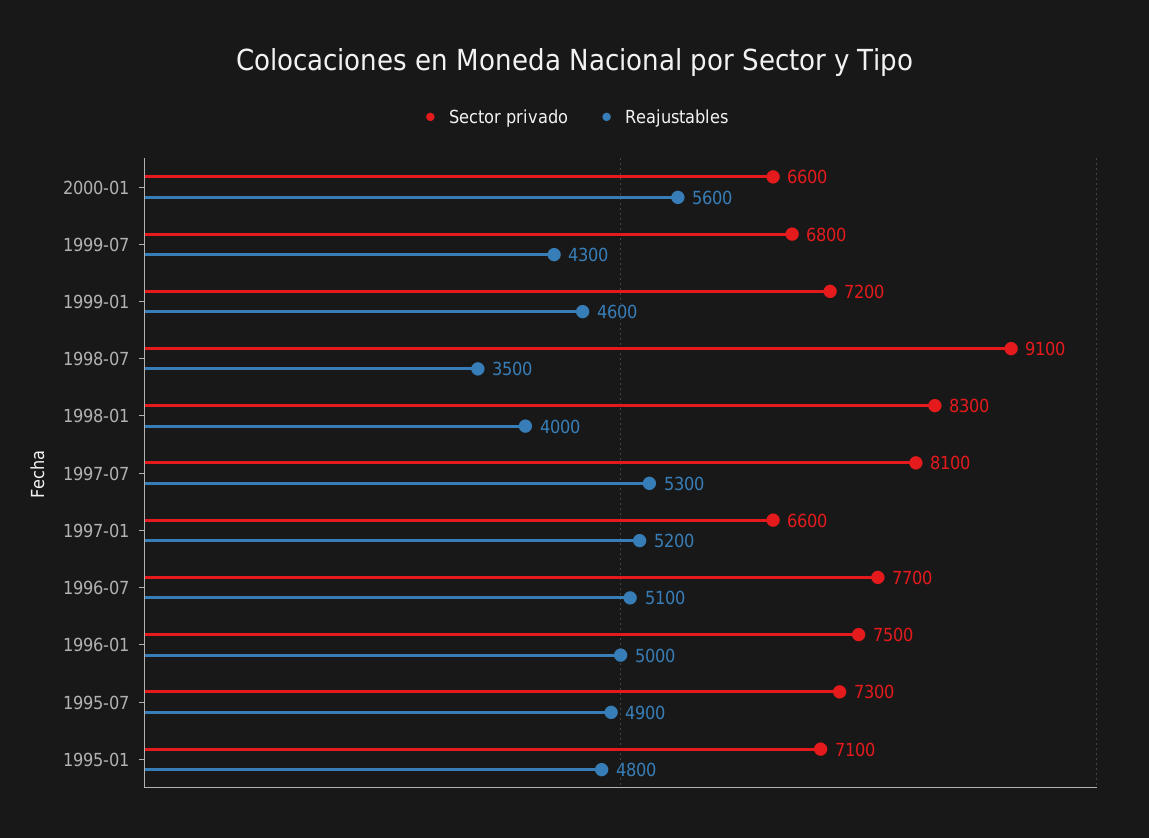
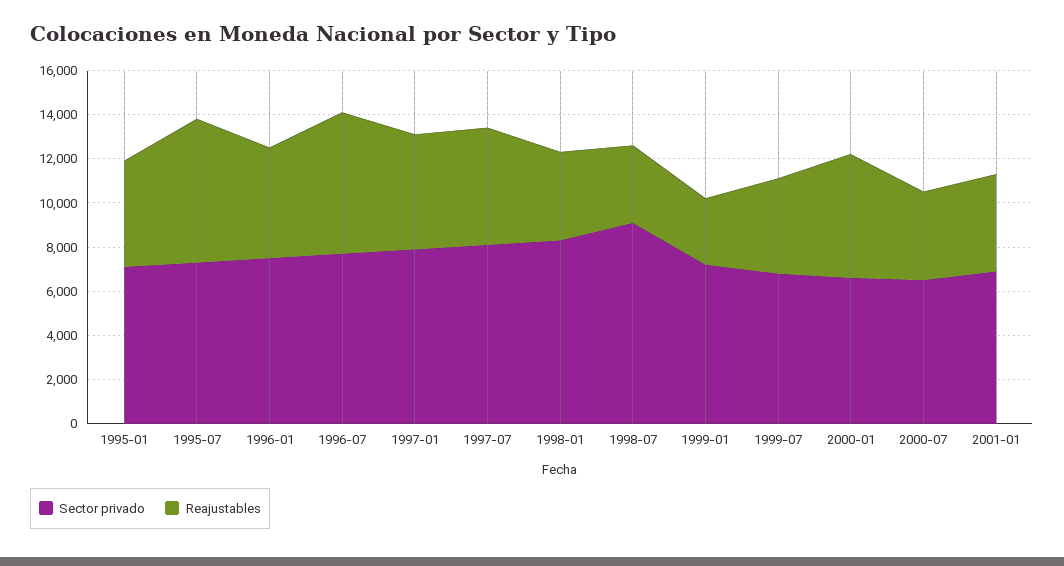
Reajustables, 1999-01: 4600 -> 3000
Sector privado, 1997-01: 6600 -> 8000
Reajustables, 1996-07: 5100 -> 6500
Reajustables, 1995-07: 4900 -> 6500
Sector privado, 2000-07: none -> 6500
Reajustables, 2000-07: none -> 4000
Sector privado, 2001-01: none -> 7000
Reajustables, 2001-01: none -> 4500

